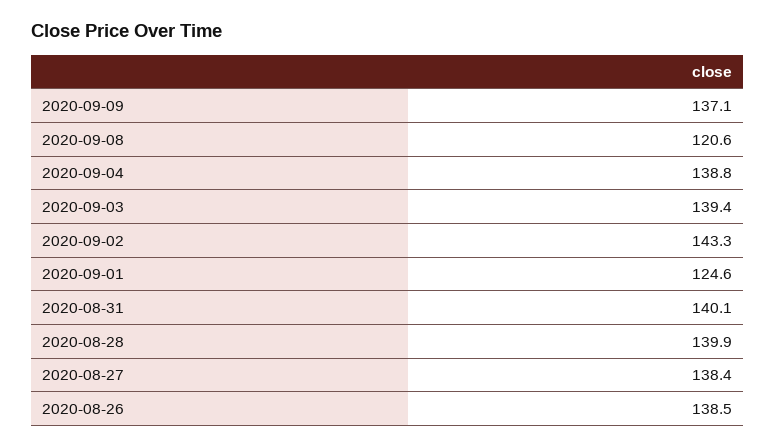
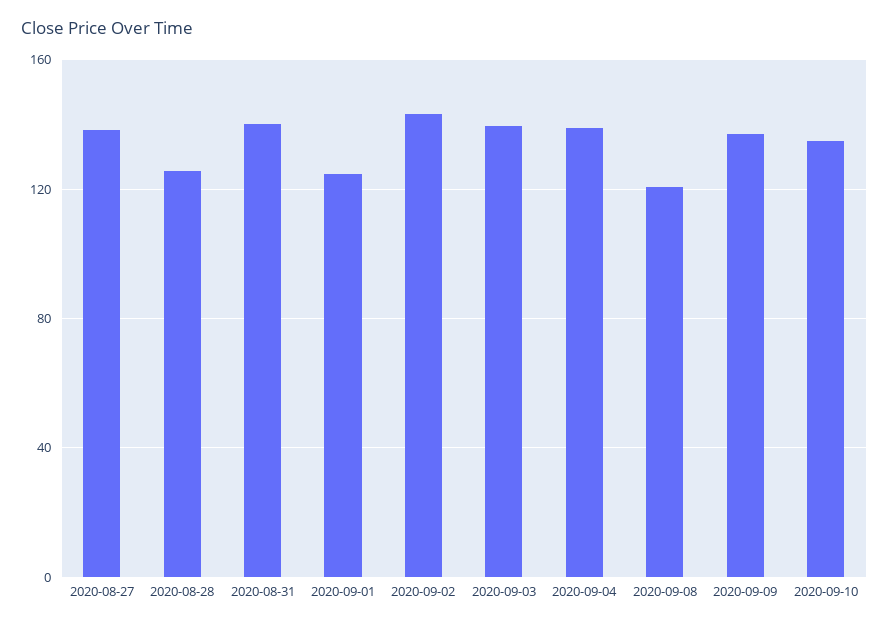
2020-08-28: 139.9 -> 125
2020-08-26: 138.5 -> none
2020-09-10: none -> 135

